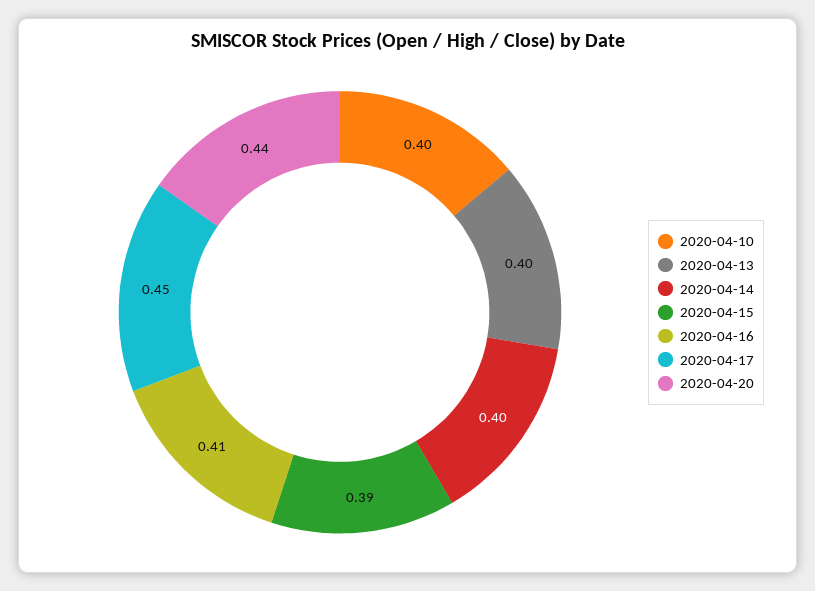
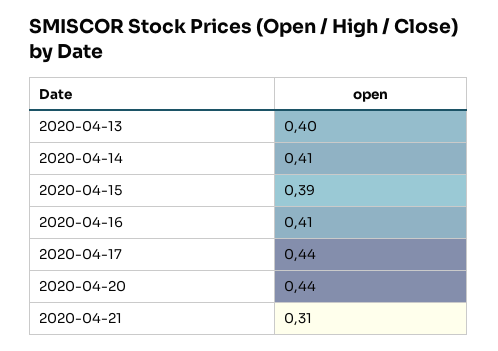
2020-04-10: 0.4 -> none
2020-04-14: 0.4 -> 0.41
2020-04-17: 0.45 -> 0.44
2020-04-21: none -> 0.31

